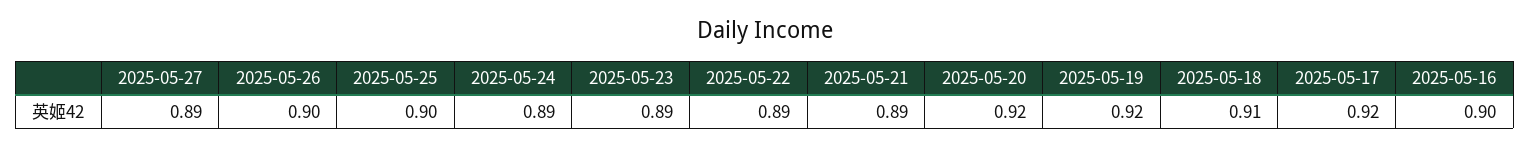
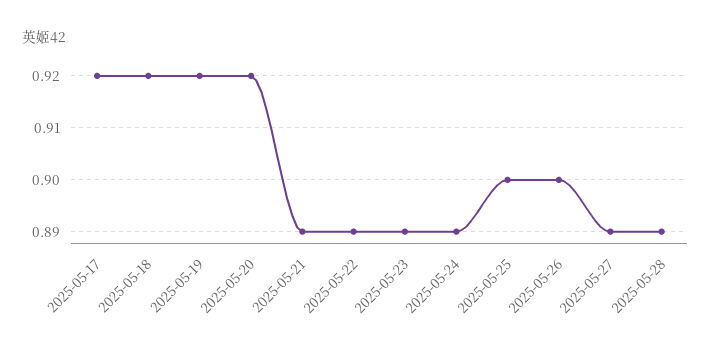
2025-05-18: 0.91 -> 0.92
2025-05-16: 0.9 -> none
2025-05-28: none -> 0.89

